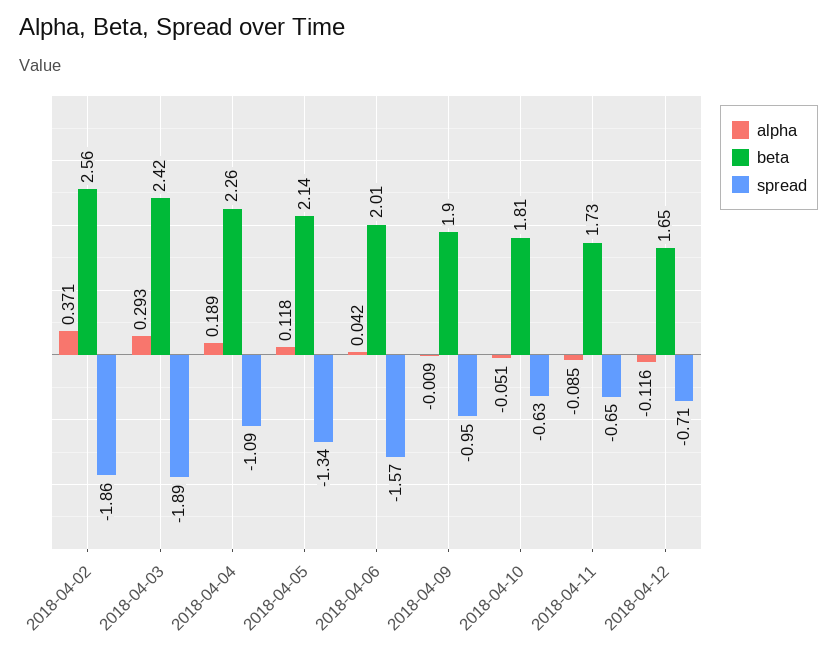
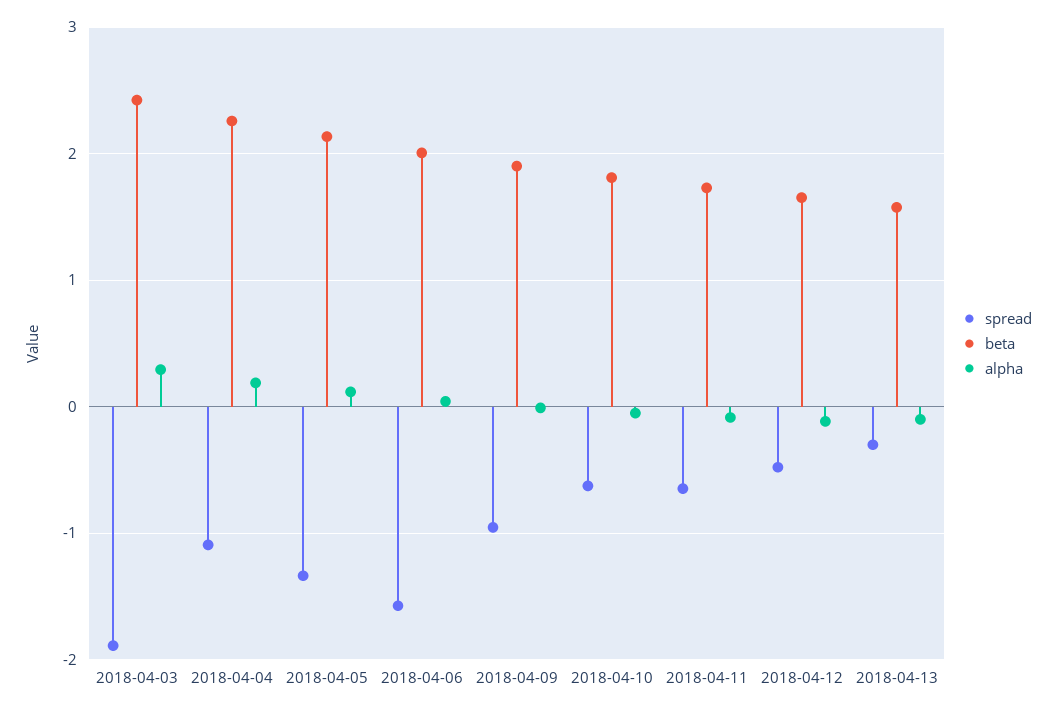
alpha, 2018-04-02: 0.371 -> none
beta, 2018-04-02: 2.56 -> none
spread, 2018-04-02: -1.86 -> none
spread, 2018-04-12: -0.71 -> -0.5
spread, 2018-04-13: none -> -0.3
beta, 2018-04-13: none -> 1.6
alpha, 2018-04-13: none -> -0.1

